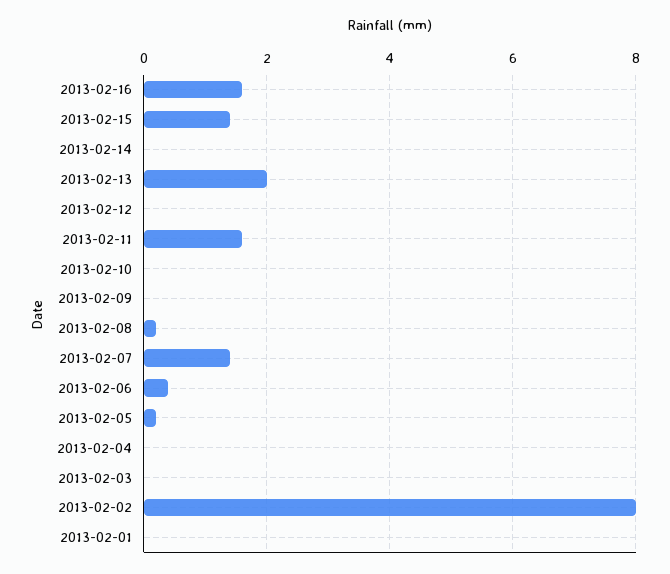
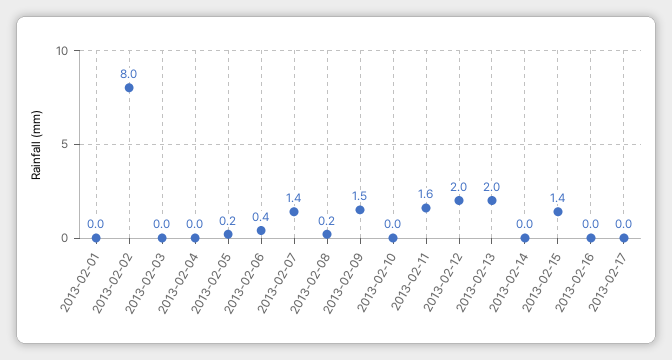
2013-02-16: 1.5 -> 0
2013-02-12: 0 -> 2
2013-02-09: 0 -> 1.5
2013-02-17: none -> 0

